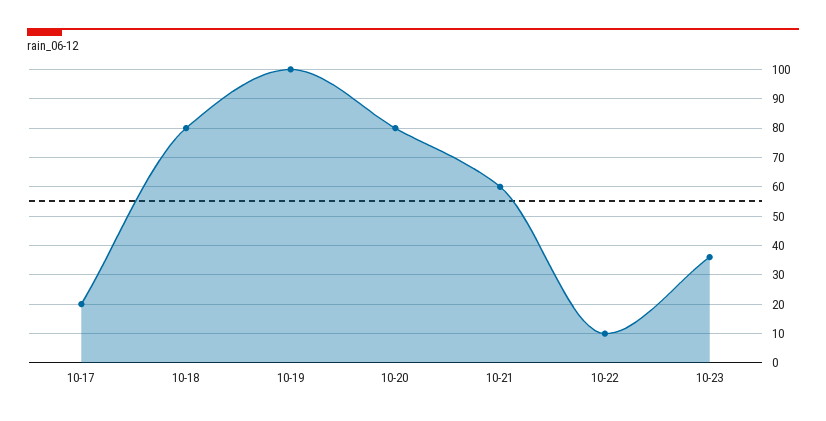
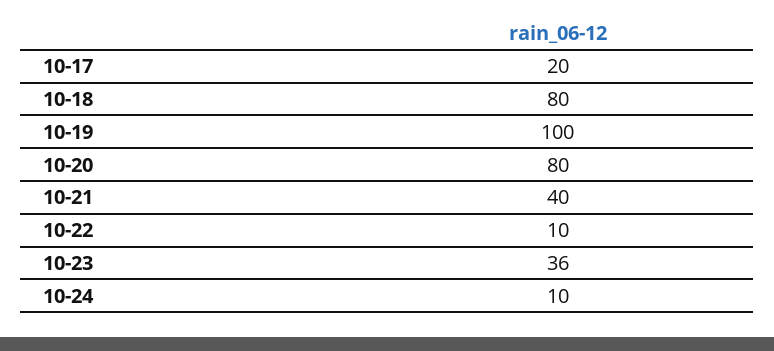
10-21: 60 -> 40
10-24: none -> 10

